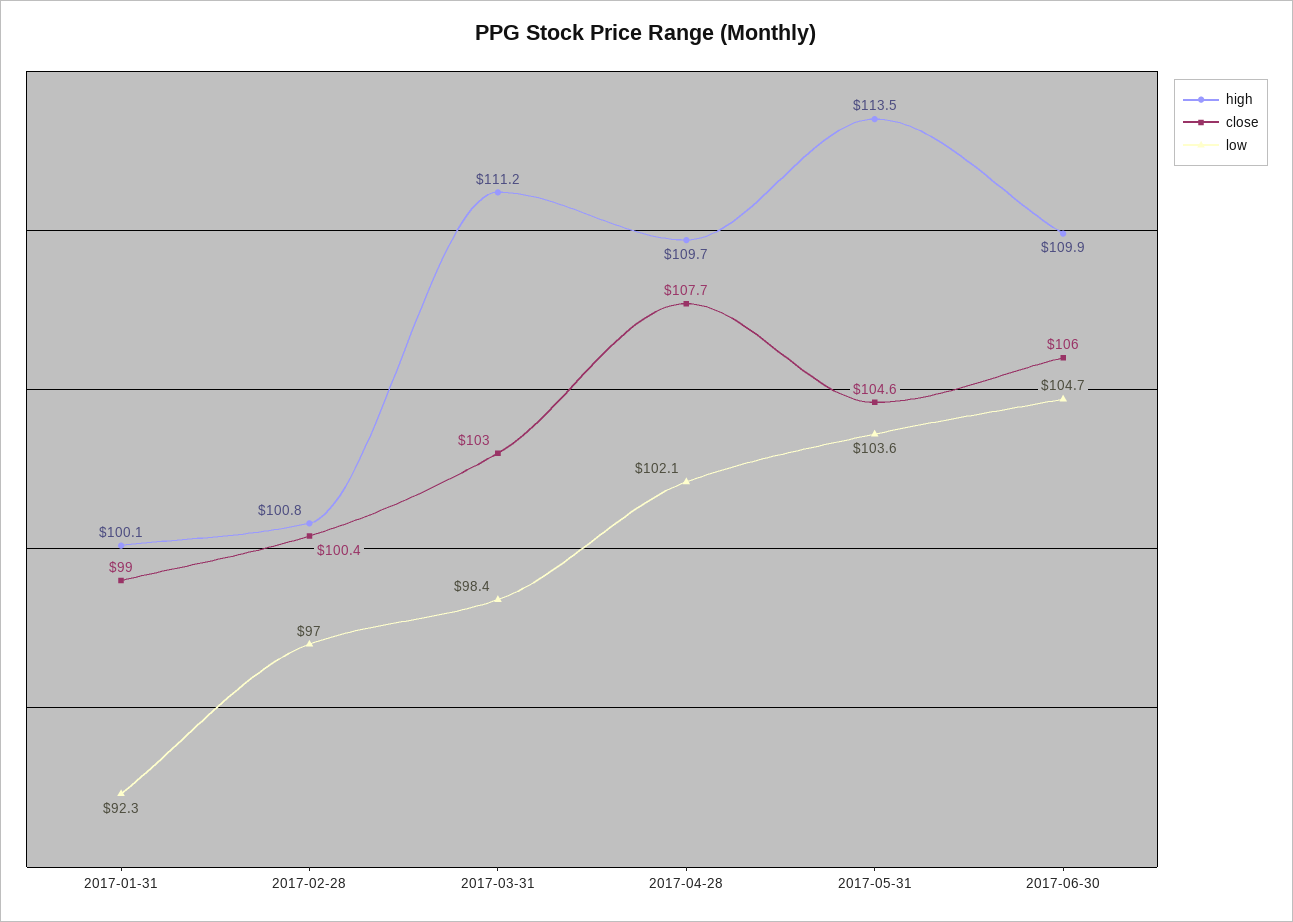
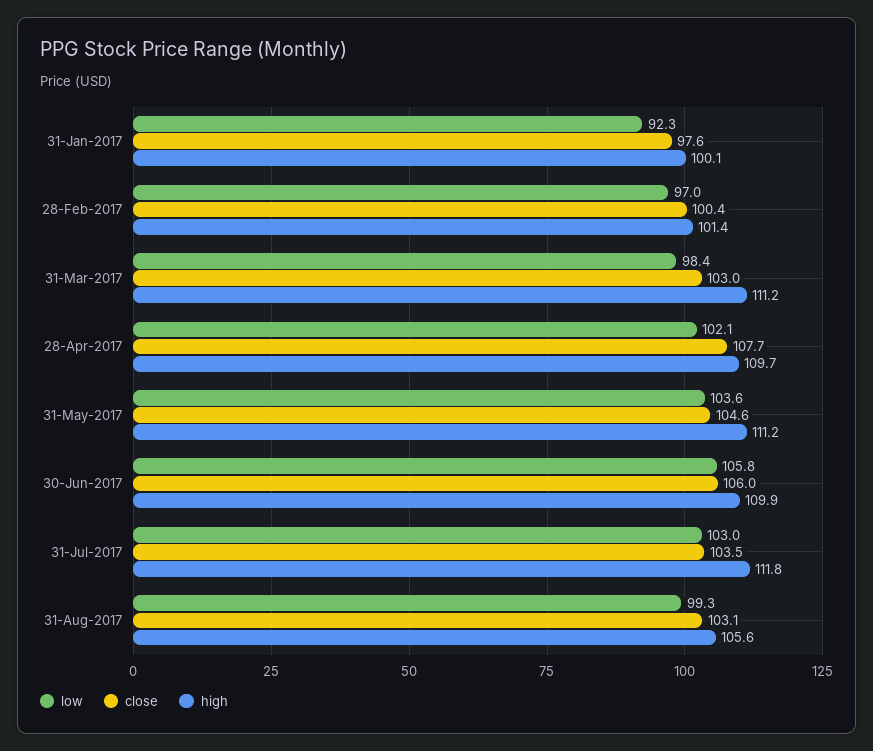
close, 2017-01-31: 99 -> 97.6
high, 2017-02-28: 100.8 -> 101.4
high, 2017-05-31: 113.5 -> 111.2
low, 2017-06-30: 104.7 -> 105.8
low, 31-Jul-2017: none -> 103
close, 31-Jul-2017: none -> 103.5
high, 31-Jul-2017: none -> 111.8
low, 31-Aug-2017: none -> 99.3
close, 31-Aug-2017: none -> 103.1
high, 31-Aug-2017: none -> 105.6

